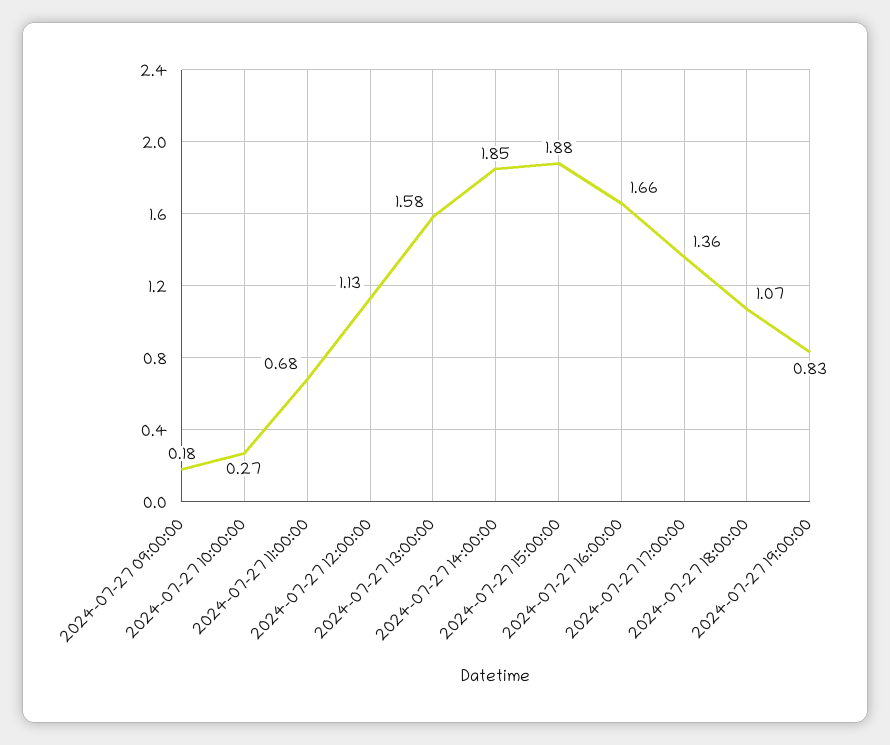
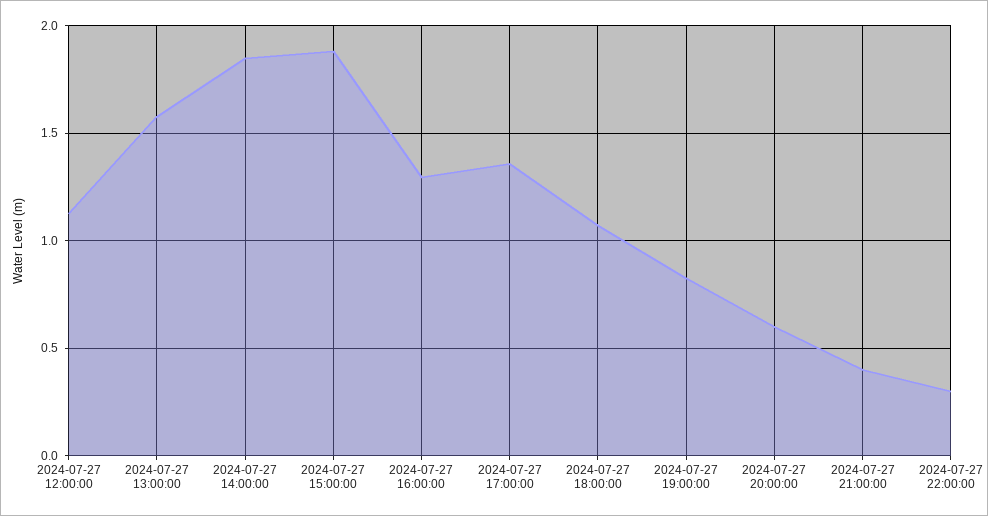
2024-07-27 09:00:00: 0.18 -> none
2024-07-27 10:00:00: 0.27 -> none
2024-07-27 11:00:00: 0.68 -> none
2024-07-27 16:00:00: 1.66 -> 1.3
2024-07-27 20:00:00: none -> 0.6
2024-07-27 21:00:00: none -> 0.4
2024-07-27 22:00:00: none -> 0.3

